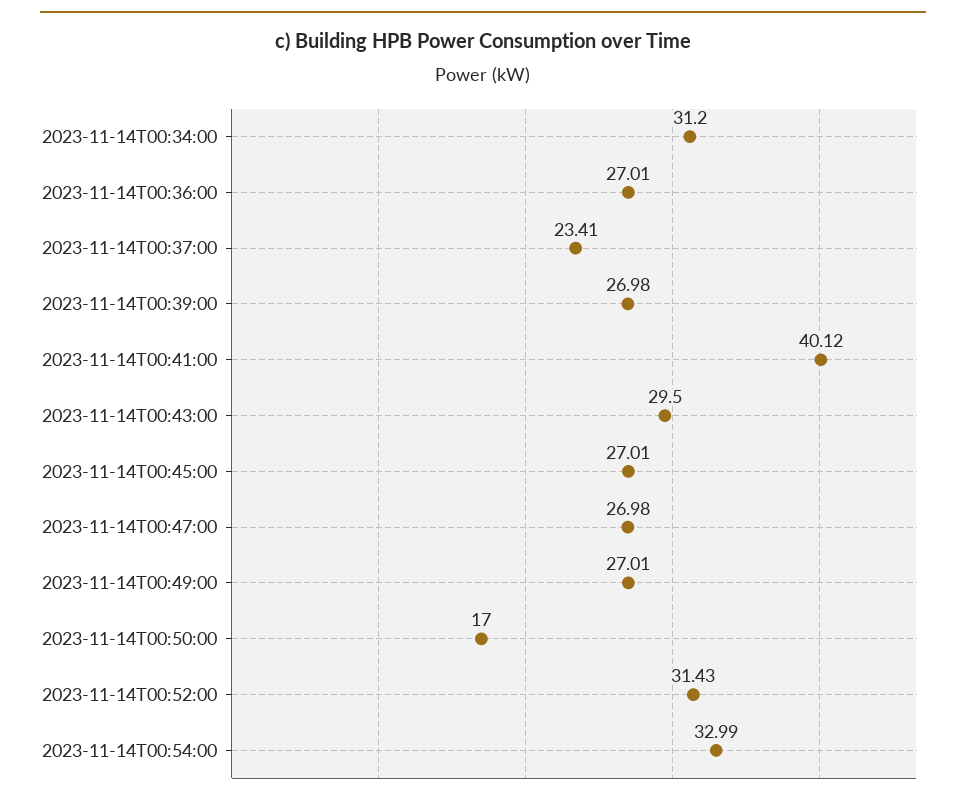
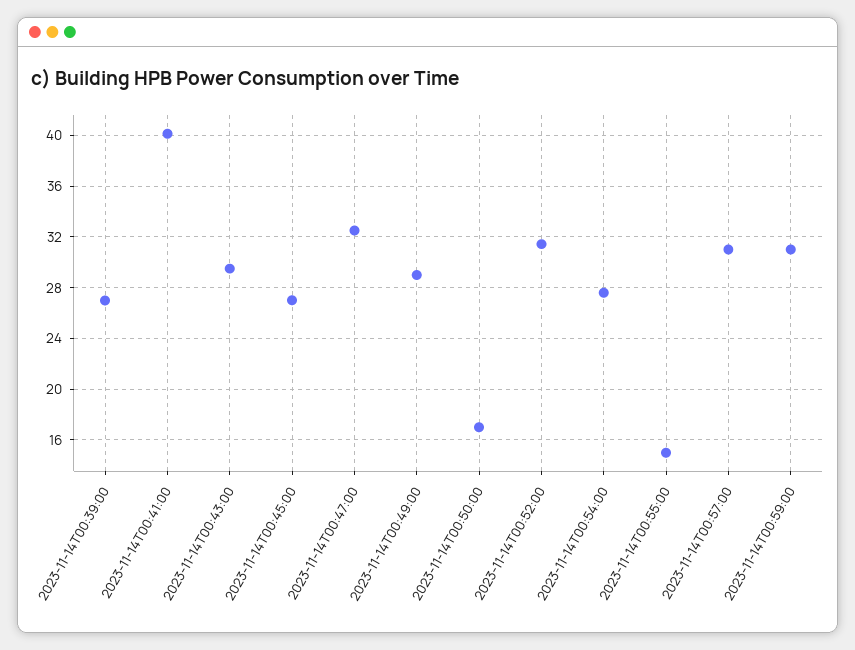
2023-11-14T00:34:00: 31.2 -> none
2023-11-14T00:36:00: 27.01 -> none
2023-11-14T00:37:00: 23.41 -> none
2023-11-14T00:47:00: 26.98 -> 32.5
2023-11-14T00:49:00: 27.01 -> 29
2023-11-14T00:54:00: 32.99 -> 27.5
2023-11-14T00:55:00: none -> 15
2023-11-14T00:57:00: none -> 31
2023-11-14T00:59:00: none -> 31

